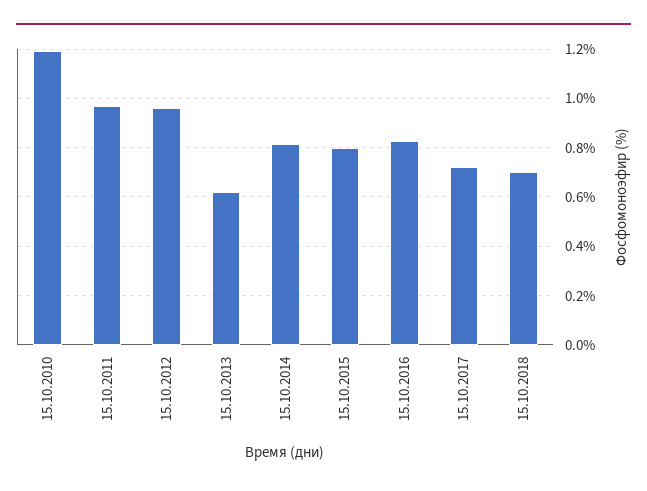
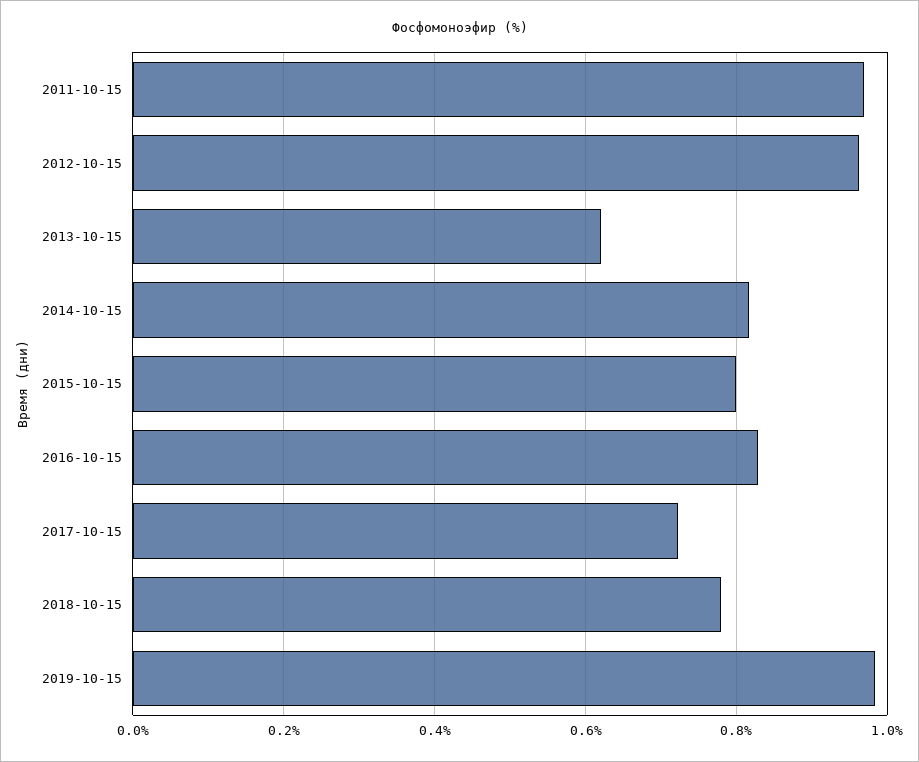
15.10.2010: 1.2 -> none
15.10.2018: 0.7 -> 0.78
2019-10-15: none -> 0.98

